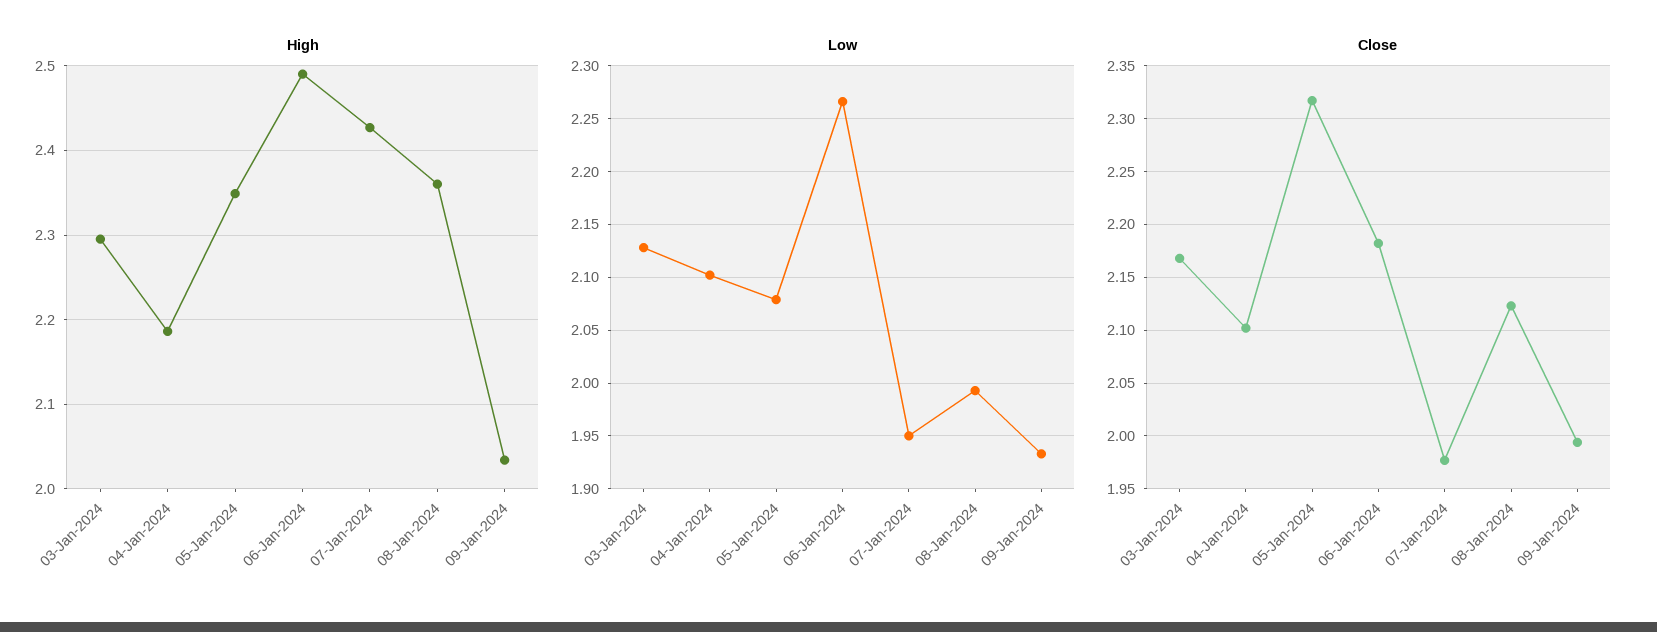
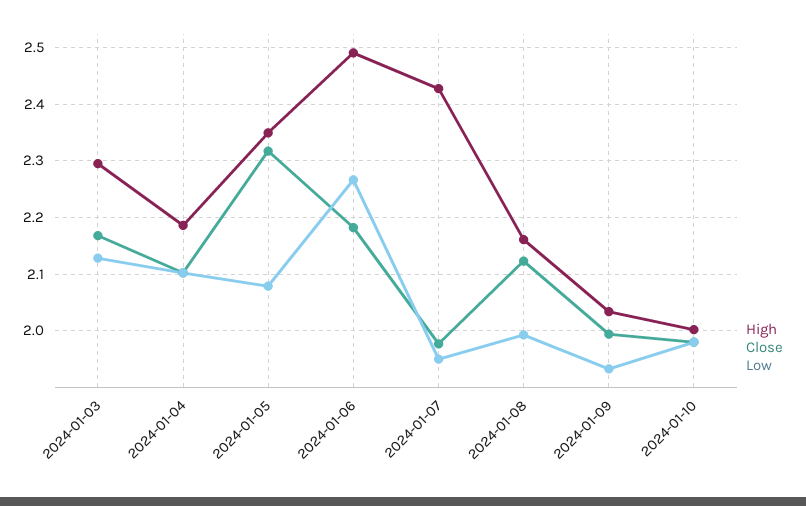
High, 08-Jan-2024: 2.36 -> 2.16
High, 2024-01-10: none -> 2
Close, 2024-01-10: none -> 1.98
Low, 2024-01-10: none -> 1.98

